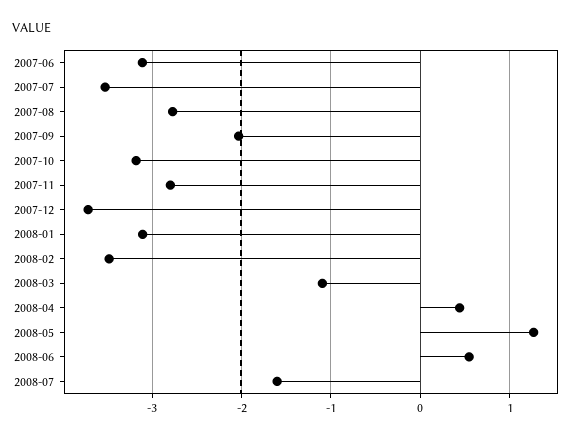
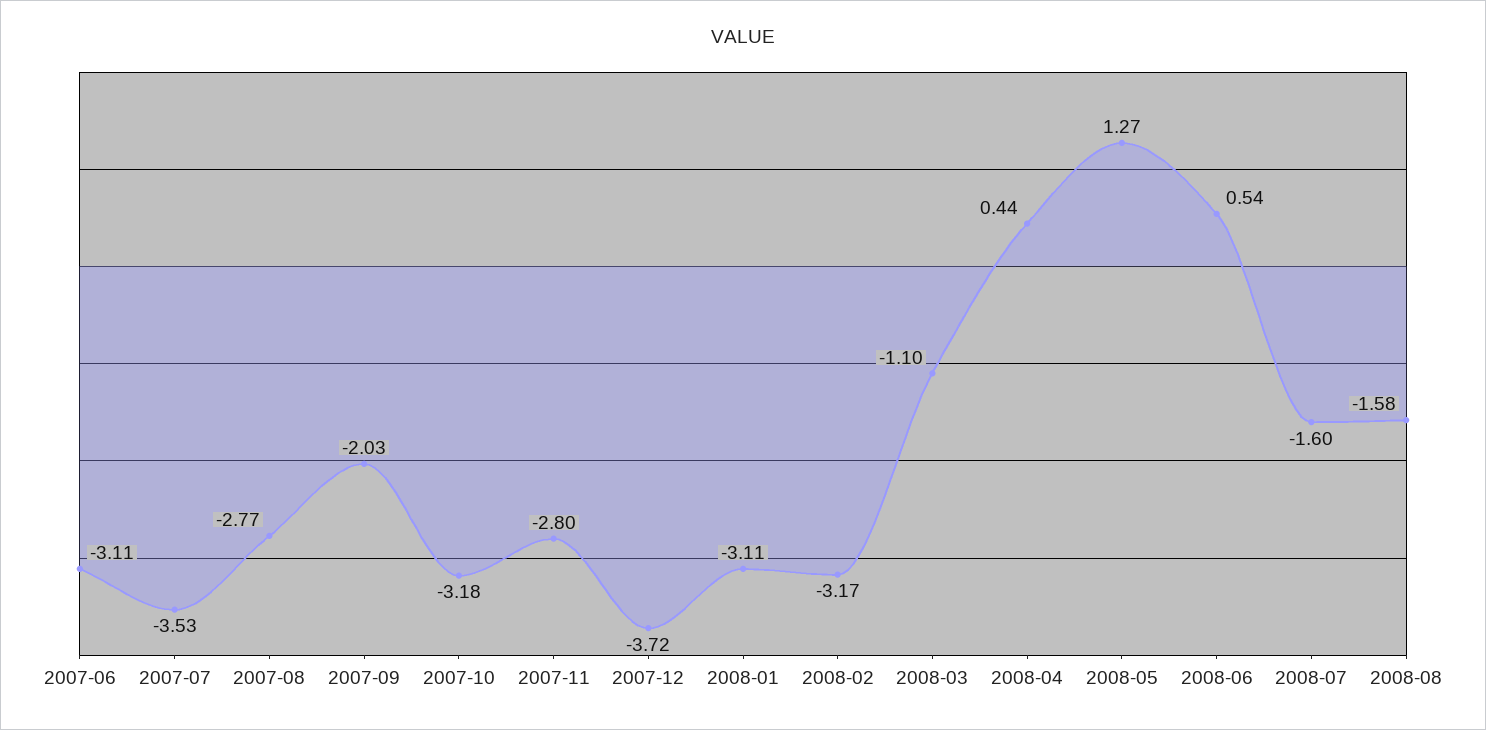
2008-02: -3.5 -> -3.17
2008-08: none -> -1.58

